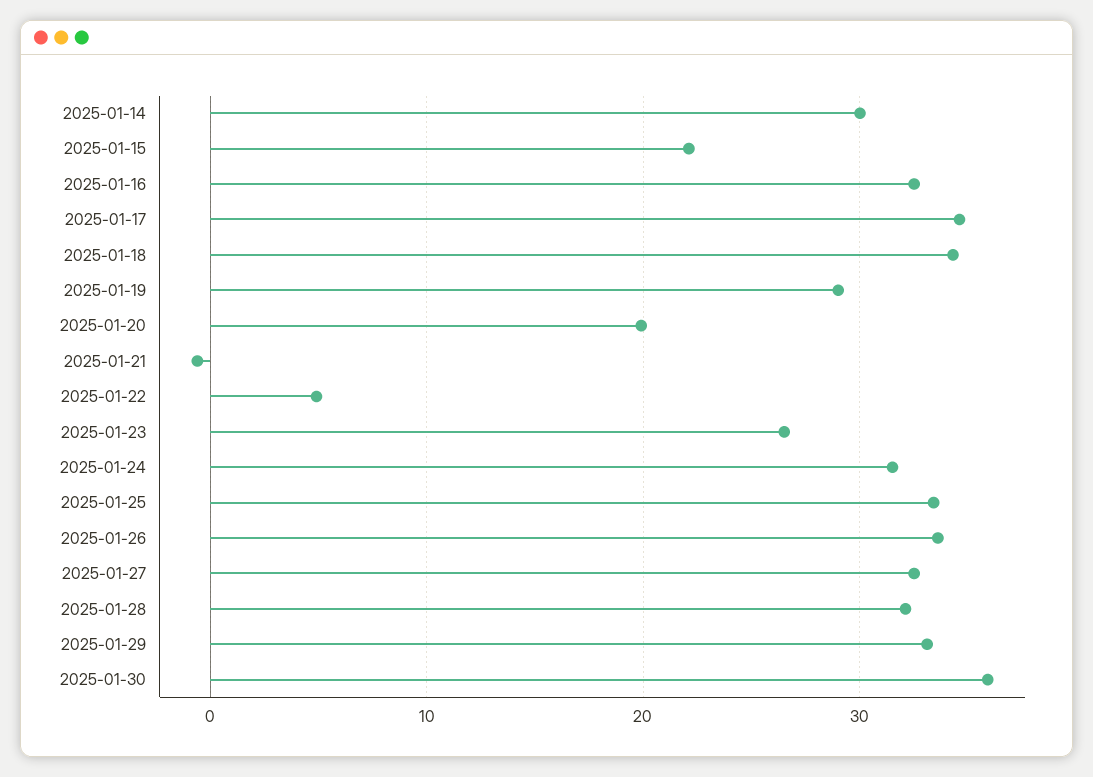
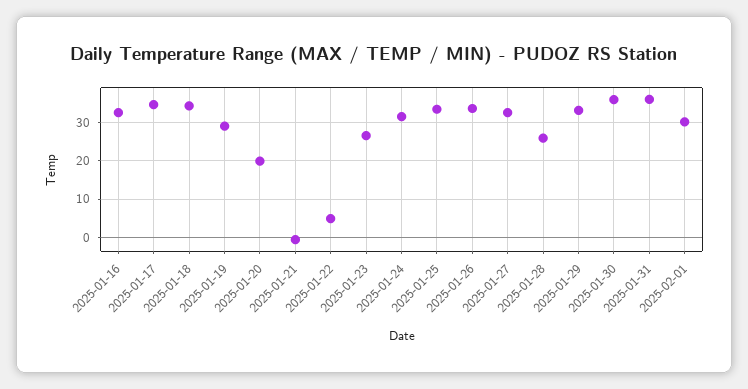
2025-01-14: 30 -> none
2025-01-15: 22 -> none
2025-01-28: 32 -> 26
2025-01-31: none -> 36
2025-02-01: none -> 30

